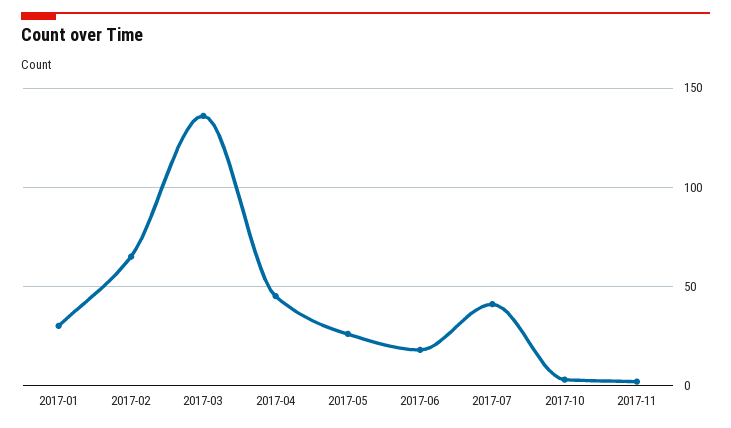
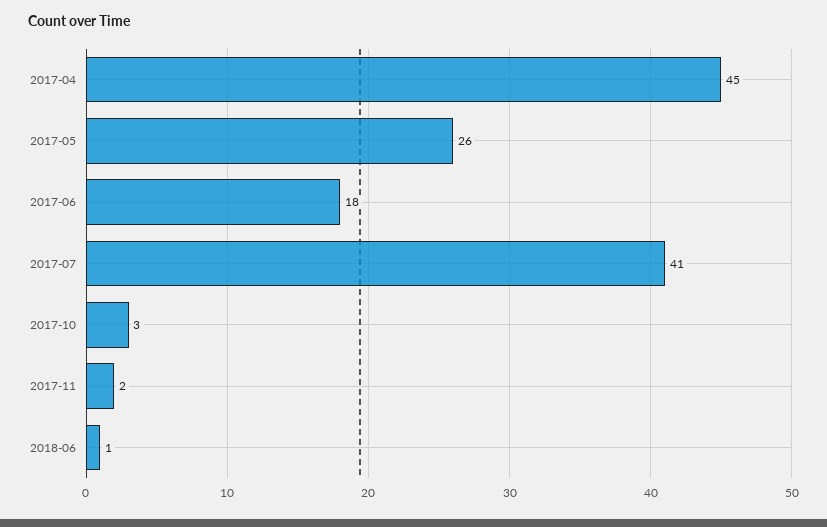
2017-01: 30 -> none
2017-02: 65 -> none
2017-03: 135 -> none
2018-06: none -> 1

